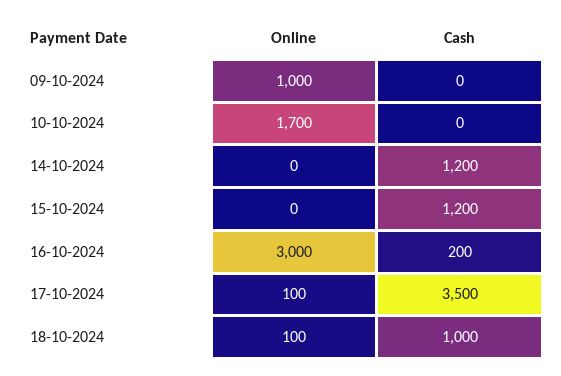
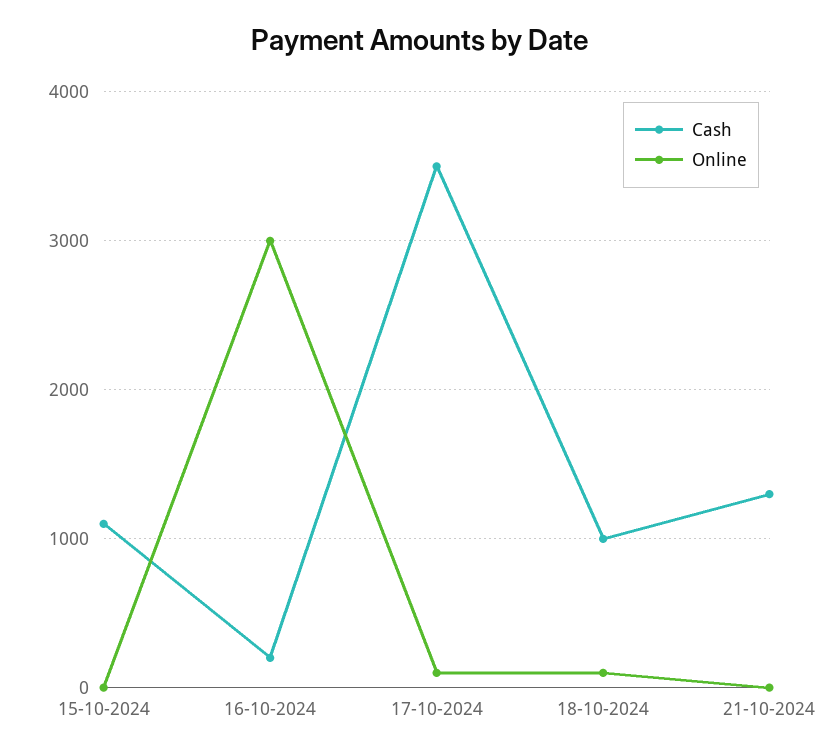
Online, 09-10-2024: 1000 -> none
Cash, 09-10-2024: 0 -> none
Online, 10-10-2024: 1700 -> none
Cash, 10-10-2024: 0 -> none
Online, 14-10-2024: 0 -> none
Cash, 14-10-2024: 1200 -> none
Cash, 15-10-2024: 1200 -> 1100
Cash, 21-10-2024: none -> 1300
Online, 21-10-2024: none -> 0

